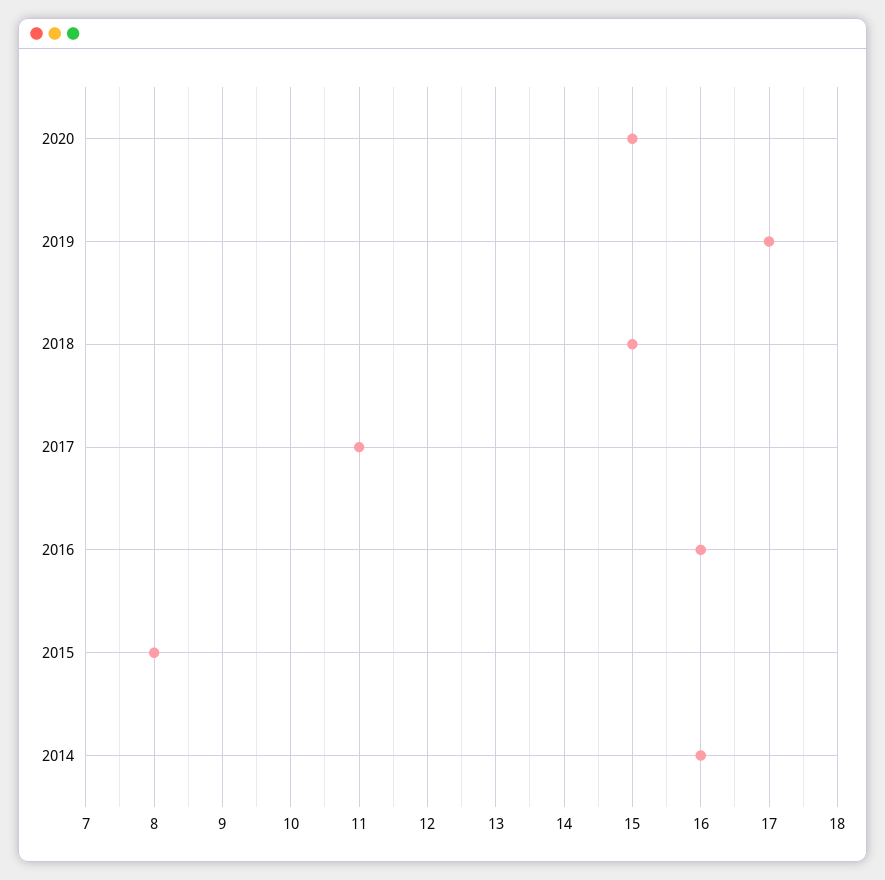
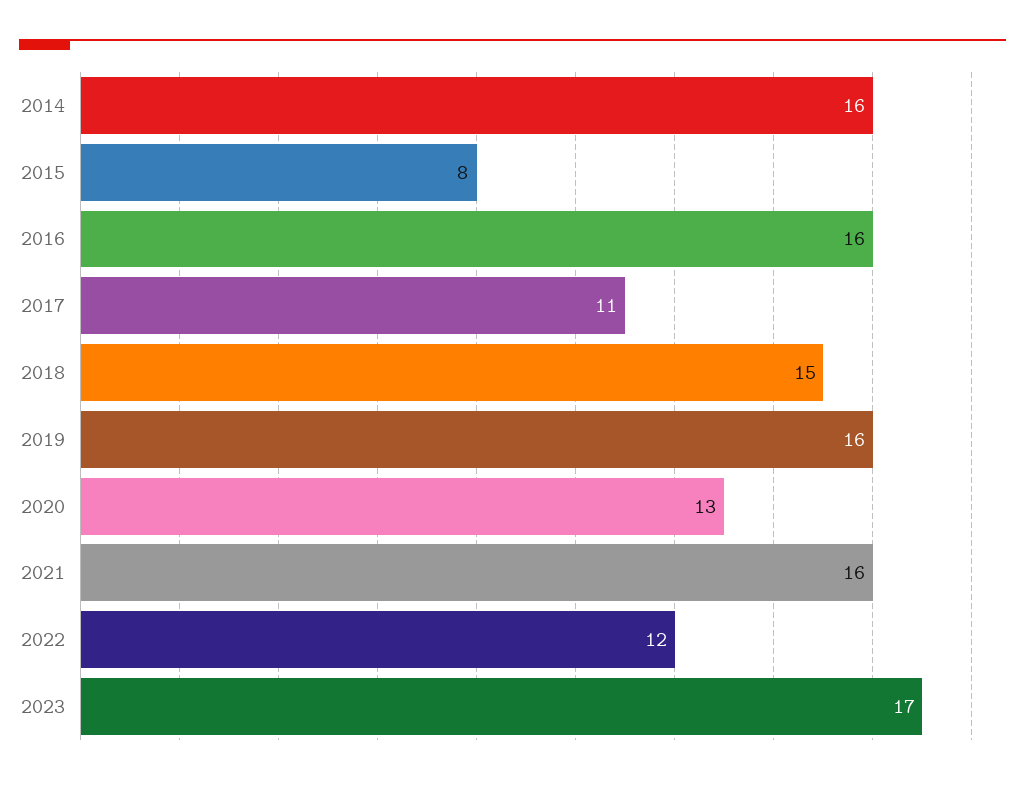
2020: 15 -> 13
2019: 17 -> 16
2021: none -> 16
2022: none -> 12
2023: none -> 17

